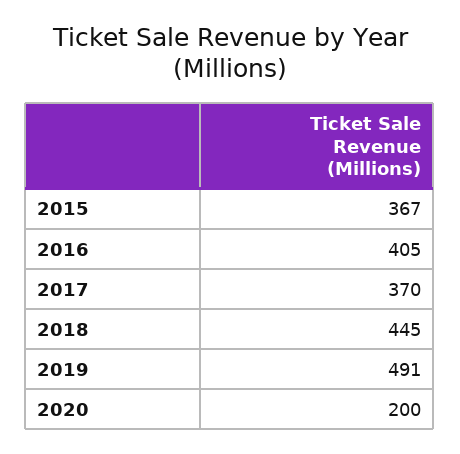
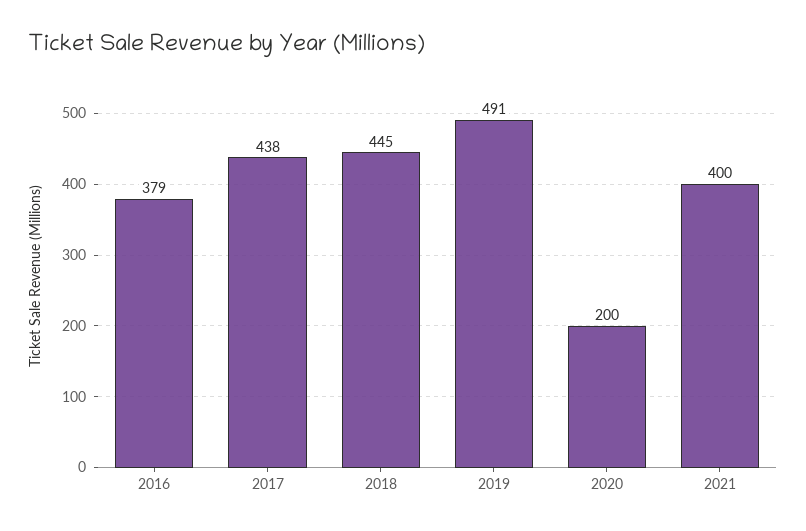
2015: 367 -> none
2016: 405 -> 379
2017: 370 -> 438
2021: none -> 400

